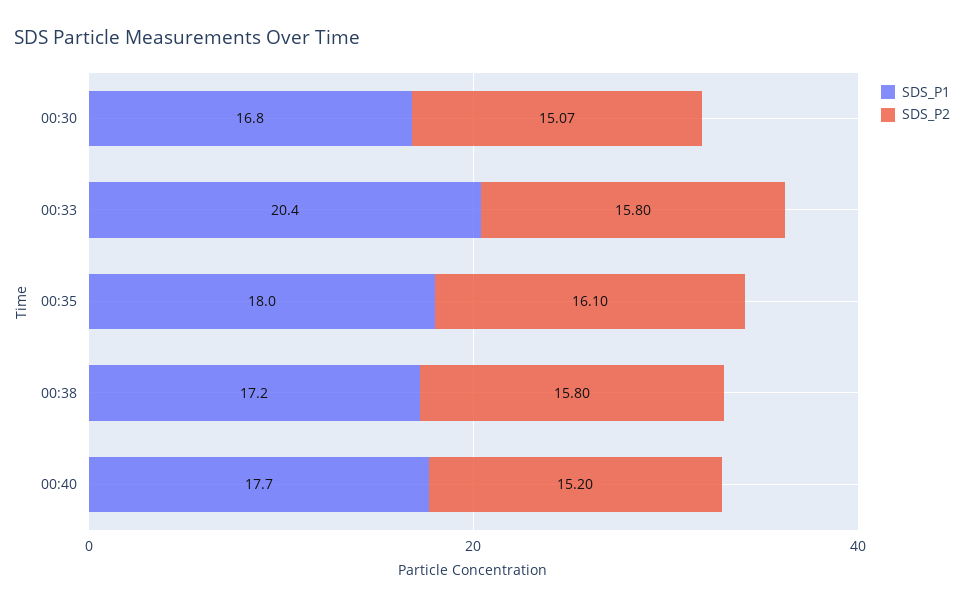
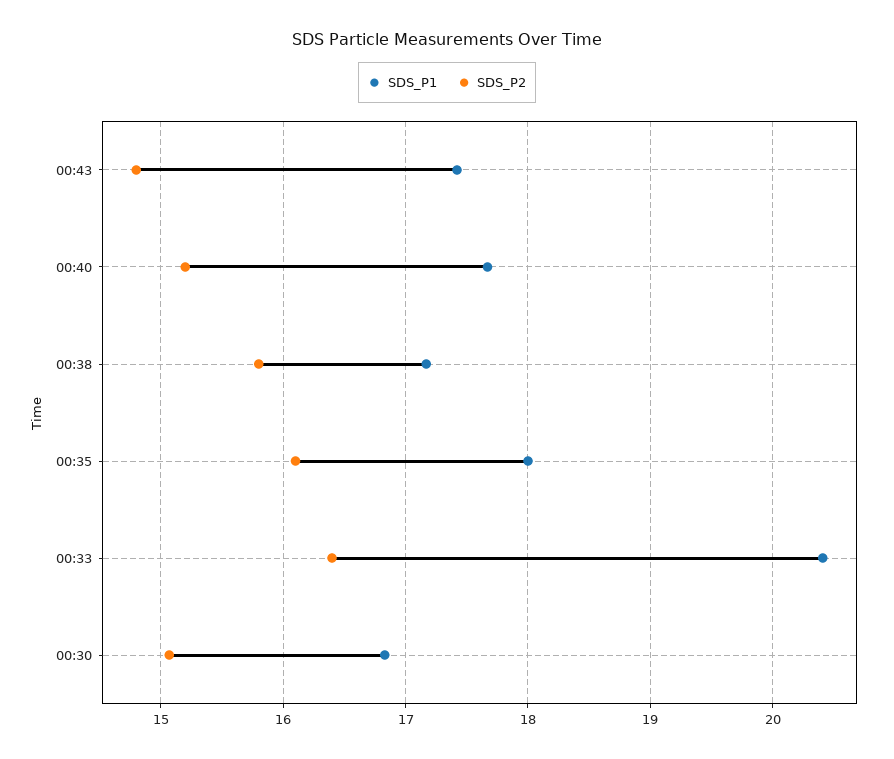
SDS_P2, 00:33: 15.8 -> 16.4
SDS_P1, 00:43: none -> 17.4
SDS_P2, 00:43: none -> 14.8

